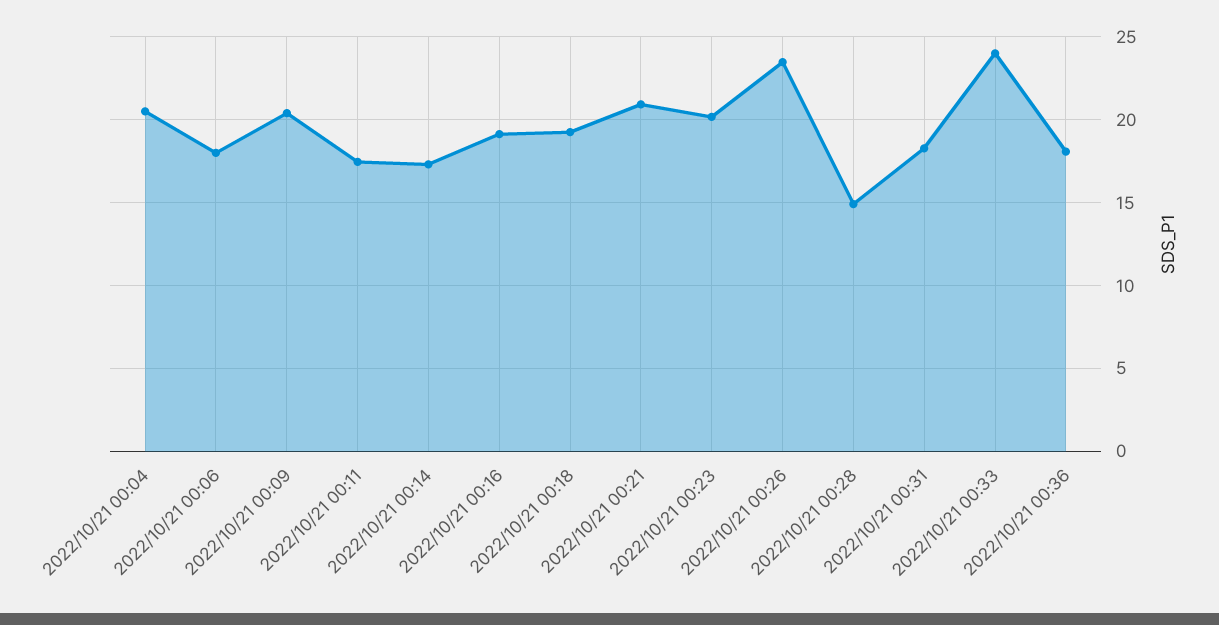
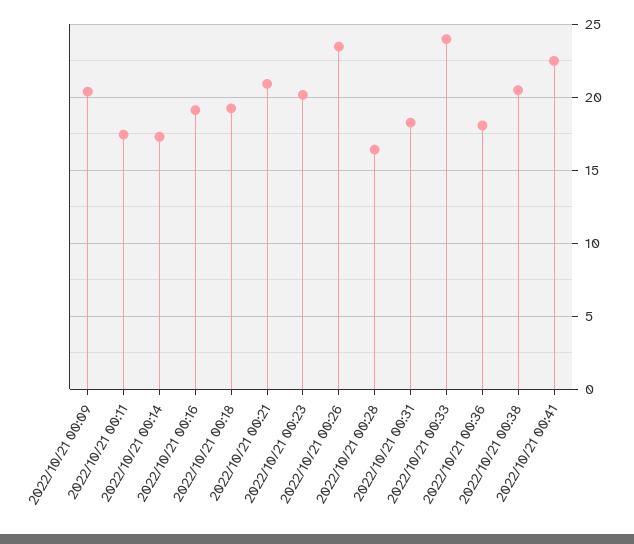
2022/10/21 00:04: 20.5 -> none
2022/10/21 00:06: 18 -> none
2022/10/21 00:28: 15 -> 16.5
2022/10/21 00:38: none -> 20.5
2022/10/21 00:41: none -> 22.5

